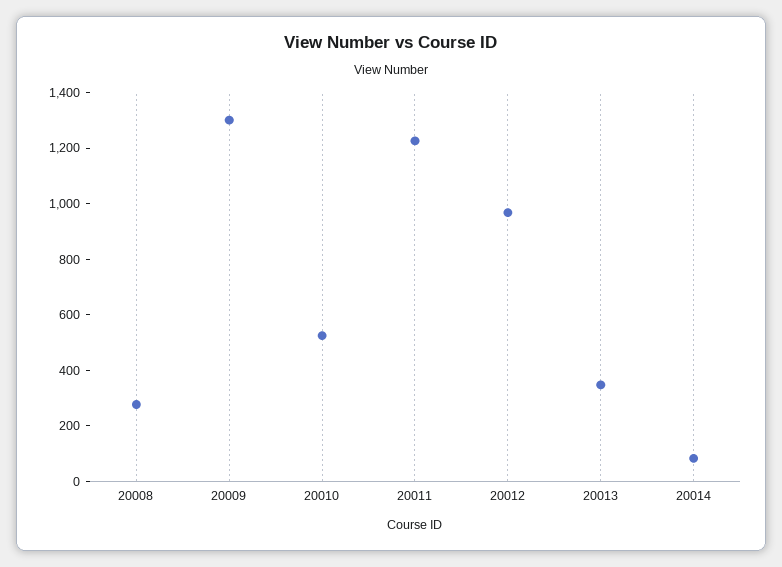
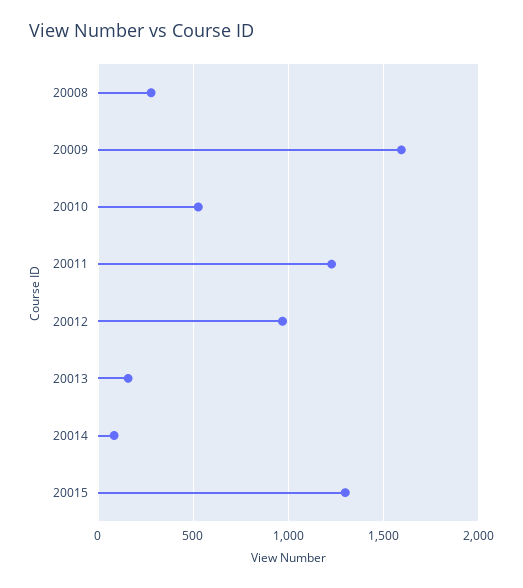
20009: 1300 -> 1600
20013: 350 -> 150
20015: none -> 1300

